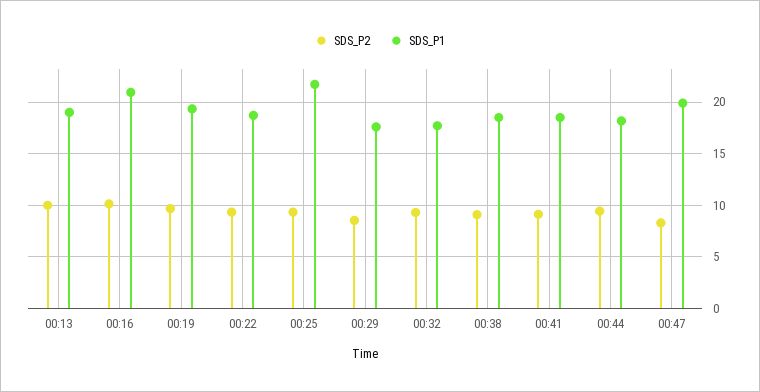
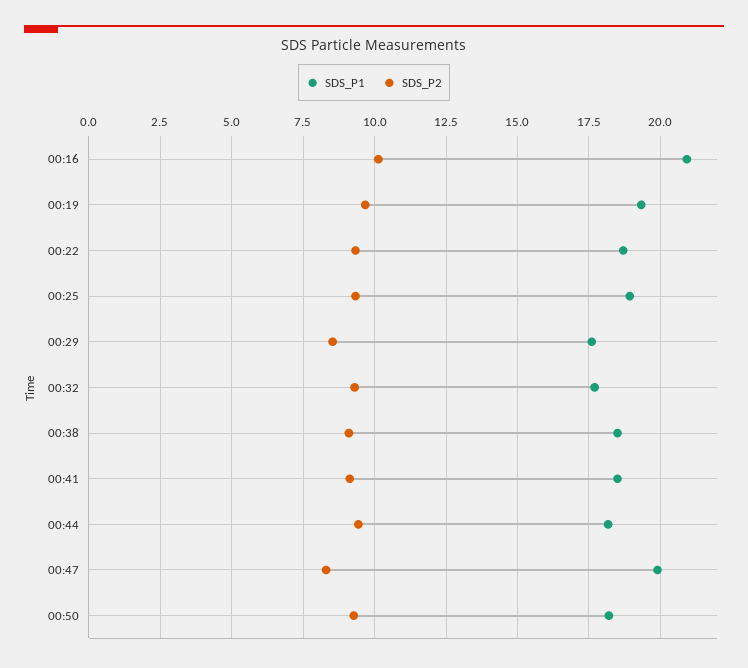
SDS_P2, 00:13: 10 -> none
SDS_P1, 00:13: 19 -> none
SDS_P1, 00:25: 22 -> 19
SDS_P1, 00:50: none -> 18.25
SDS_P2, 00:50: none -> 9.25

